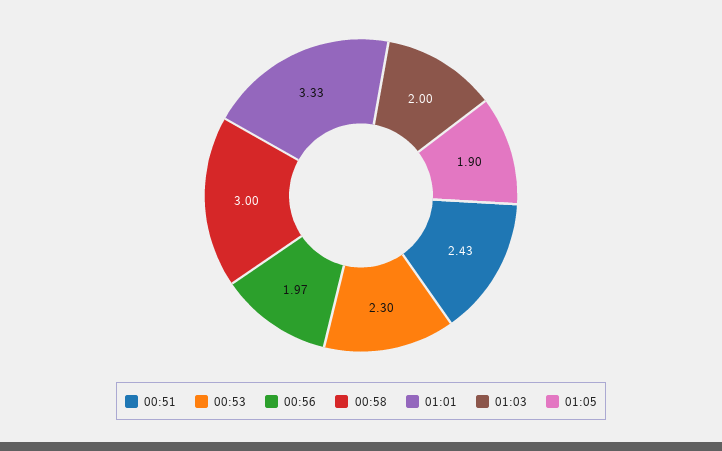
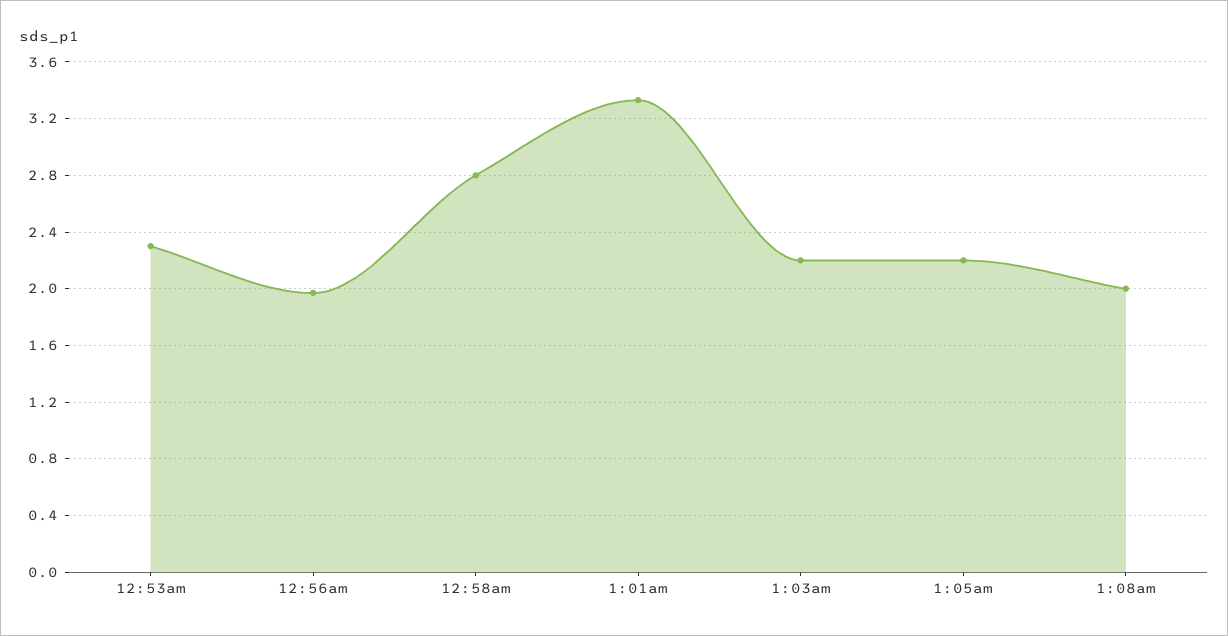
00:51: 2.43 -> none
00:58: 3 -> 2.8
01:03: 2 -> 2.2
01:05: 1.9 -> 2.2
1:08am: none -> 2

